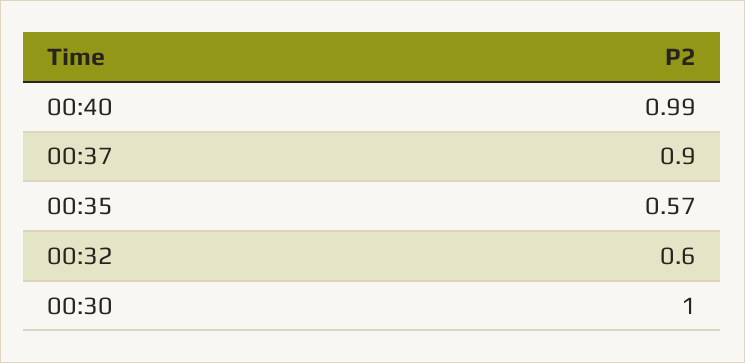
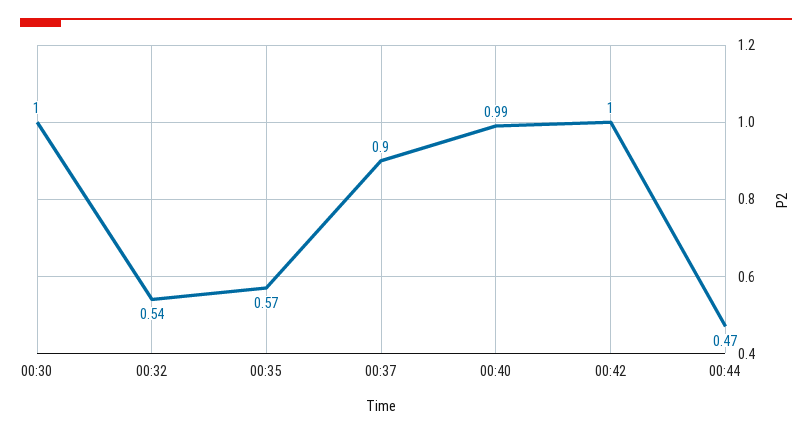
00:32: 0.6 -> 0.54
00:42: none -> 1
00:44: none -> 0.47

